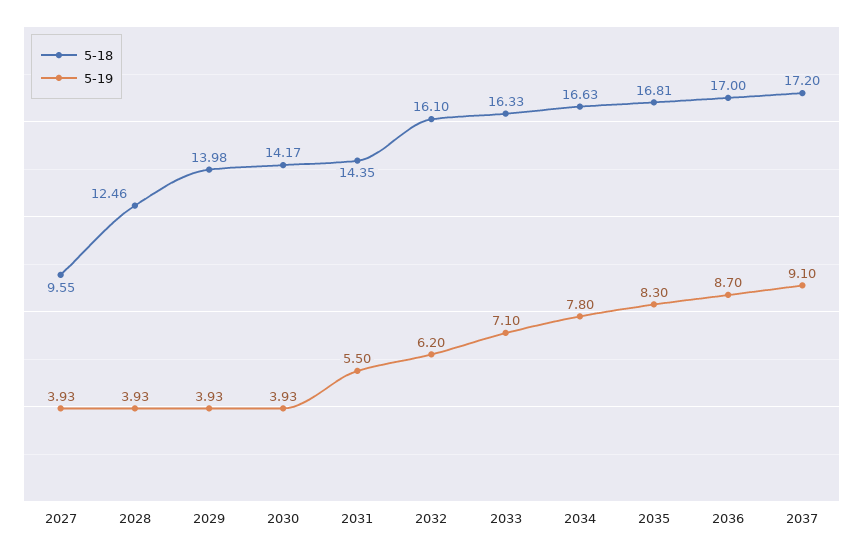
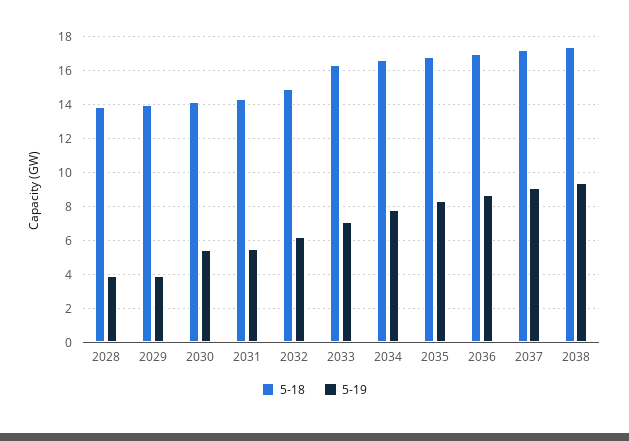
5-18, 2027: 9.55 -> none
5-19, 2027: 3.93 -> none
5-18, 2028: 12.46 -> 14
5-19, 2030: 3.93 -> 5.5
5-18, 2032: 16.1 -> 15
5-18, 2038: none -> 17.5
5-19, 2038: none -> 9.5

